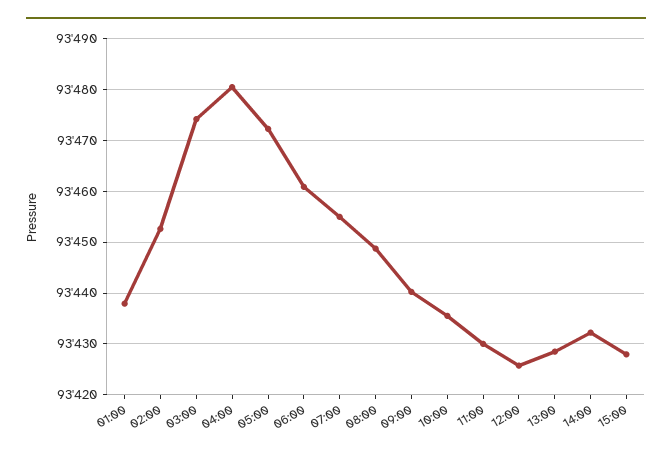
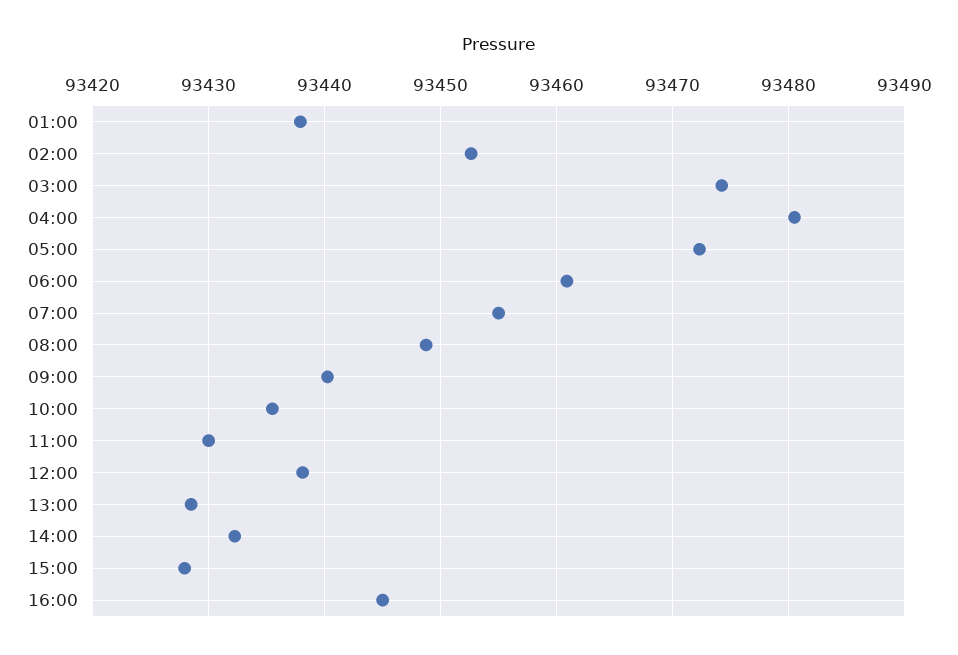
12:00: 93426 -> 93438
16:00: none -> 93445

